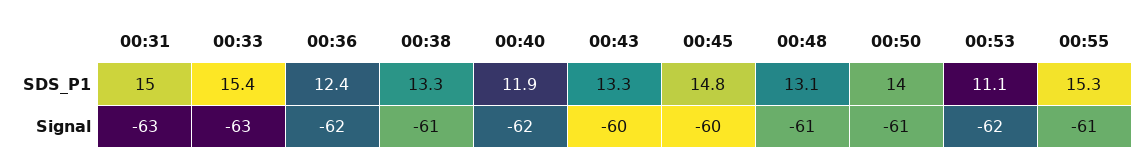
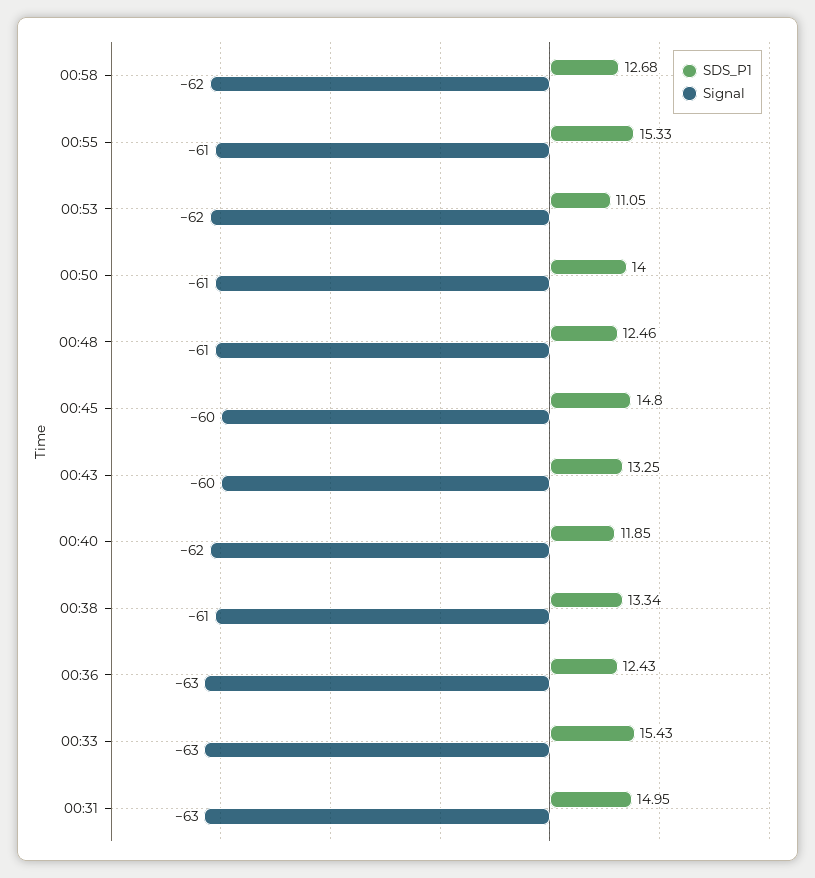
SDS_P1, 00:48: 13.1 -> 12.46
Signal, 00:36: -62 -> -63
SDS_P1, 00:58: none -> 12.68
Signal, 00:58: none -> -62

